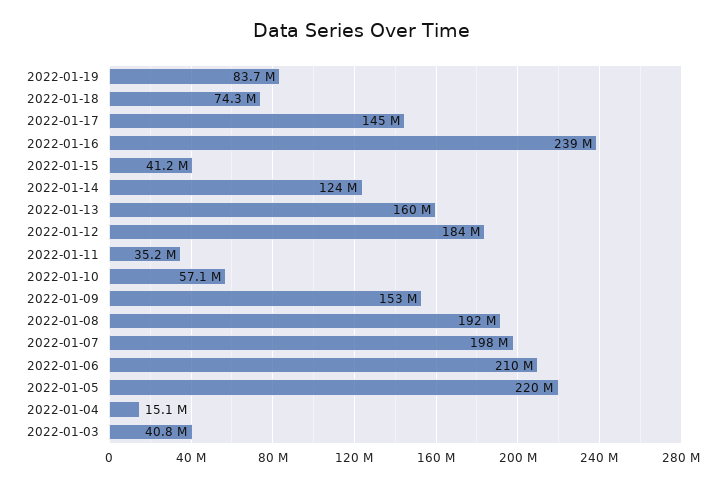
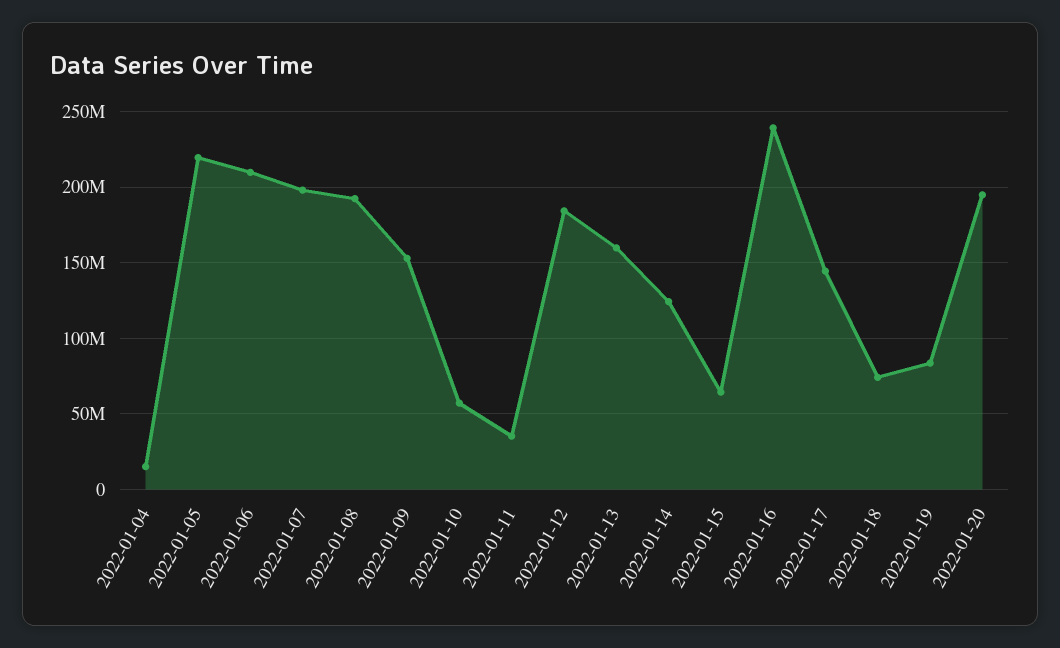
2022-01-15: 41200000 -> 65000000
2022-01-03: 40800000 -> none
2022-01-20: none -> 195000000

